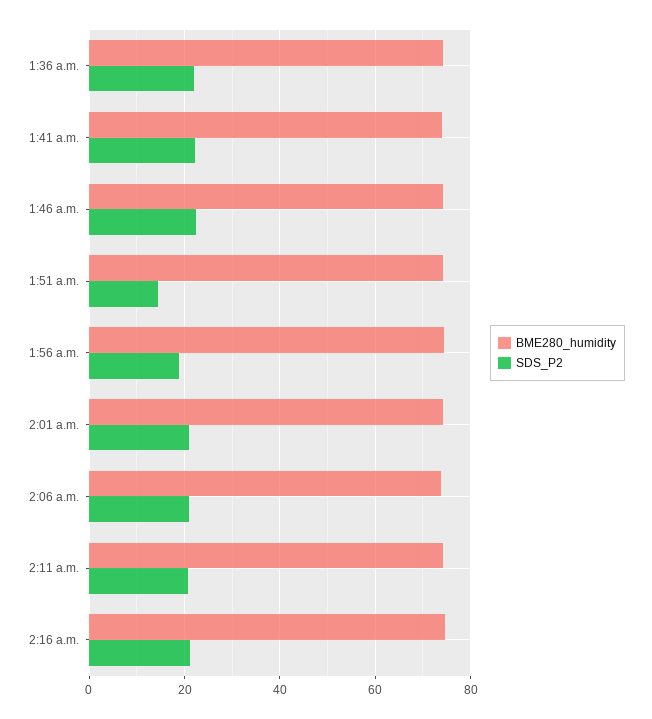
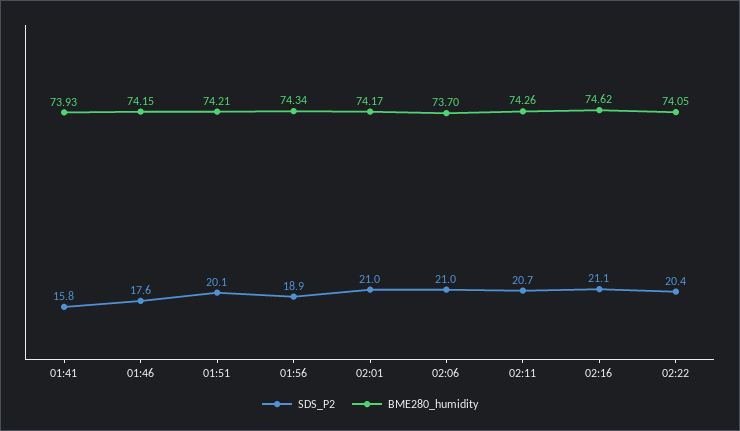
BME280_humidity, 1:36 a.m.: 74 -> none
SDS_P2, 1:36 a.m.: 22 -> none
SDS_P2, 1:41 a.m.: 22 -> 15.8
SDS_P2, 1:46 a.m.: 22 -> 17.6
SDS_P2, 1:51 a.m.: 14 -> 20.1
SDS_P2, 02:22: none -> 20.4
BME280_humidity, 02:22: none -> 74.05

